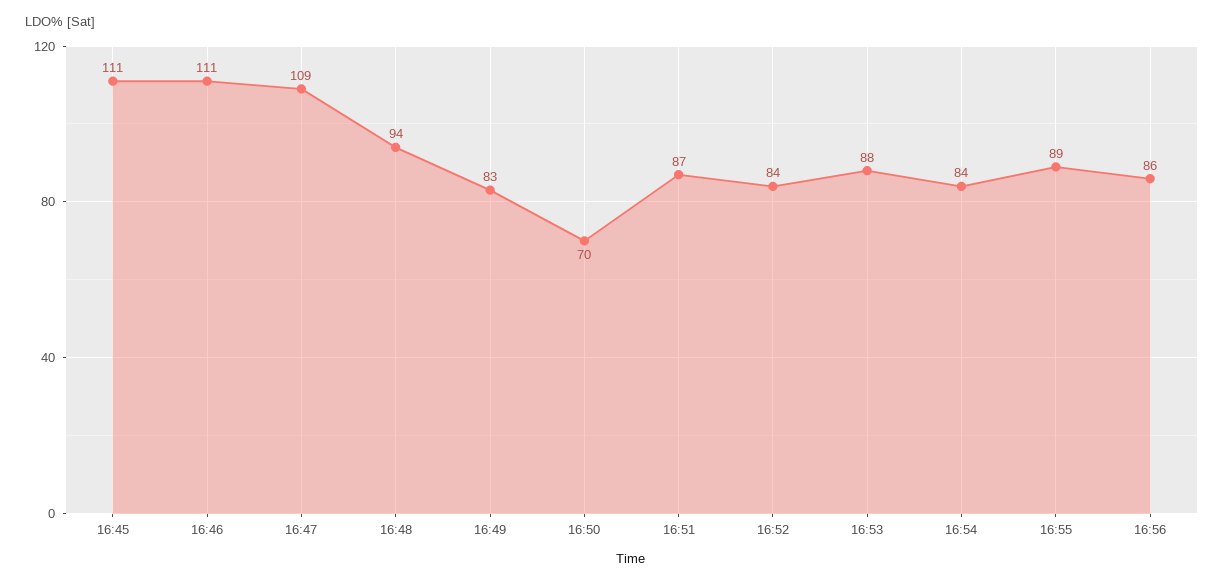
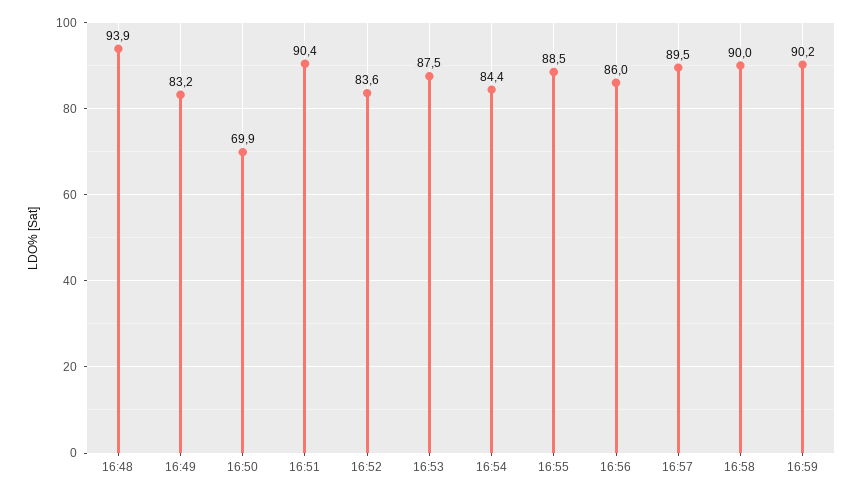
16:45: 111 -> none
16:46: 111 -> none
16:47: 109 -> none
16:51: 87 -> 90.4
16:57: none -> 89.5
16:58: none -> 90
16:59: none -> 90.2

